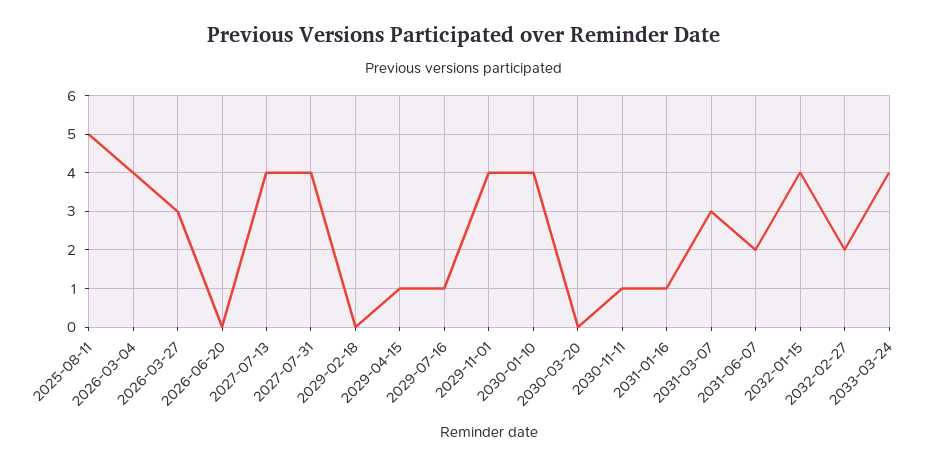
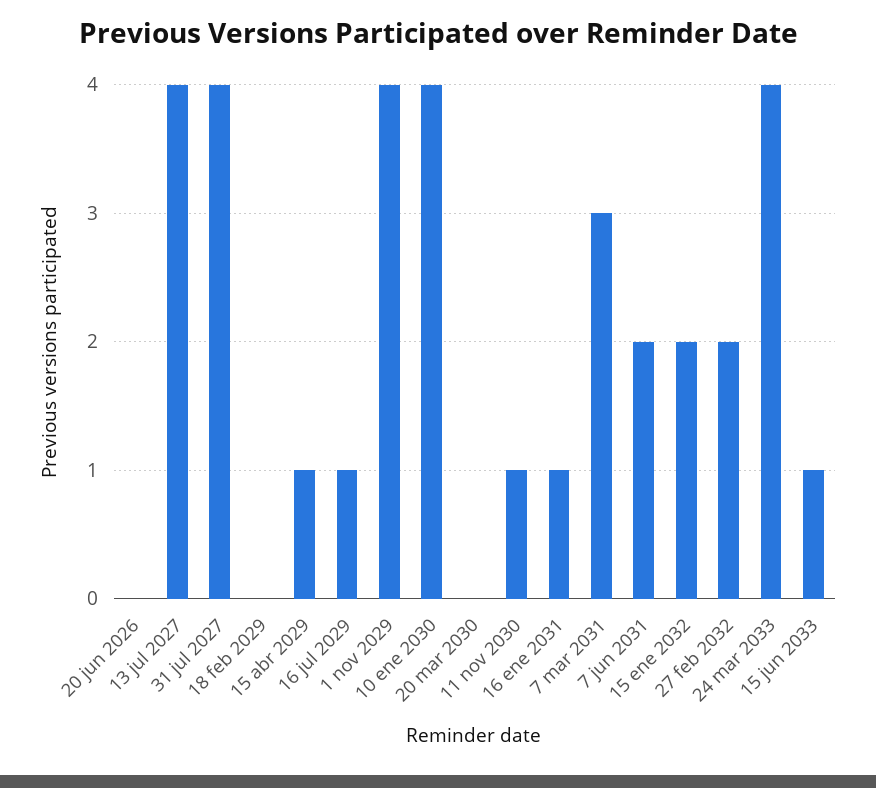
2025-08-11: 5 -> none
2026-03-04: 4 -> none
2026-03-27: 3 -> none
2032-01-15: 4 -> 2
15 jun 2033: none -> 1

